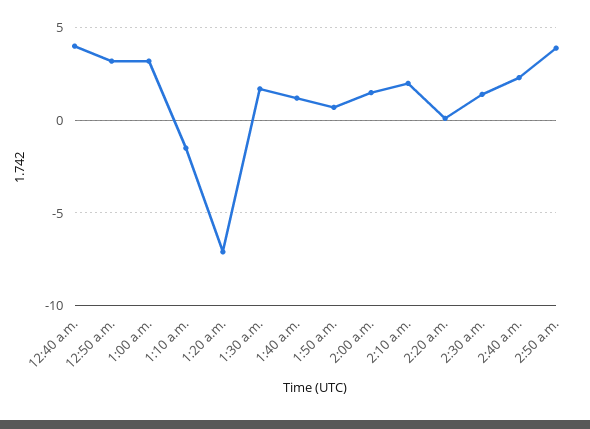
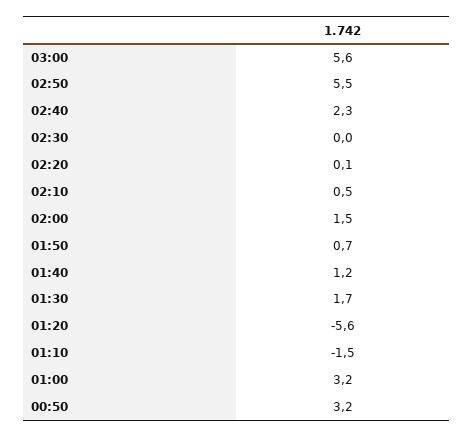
12:40 a.m.: 4 -> none
1:20 a.m.: -7 -> -5.6
2:10 a.m.: 2 -> 0.5
2:30 a.m.: 1.5 -> 0
2:50 a.m.: 4 -> 5.5
03:00: none -> 5.6

